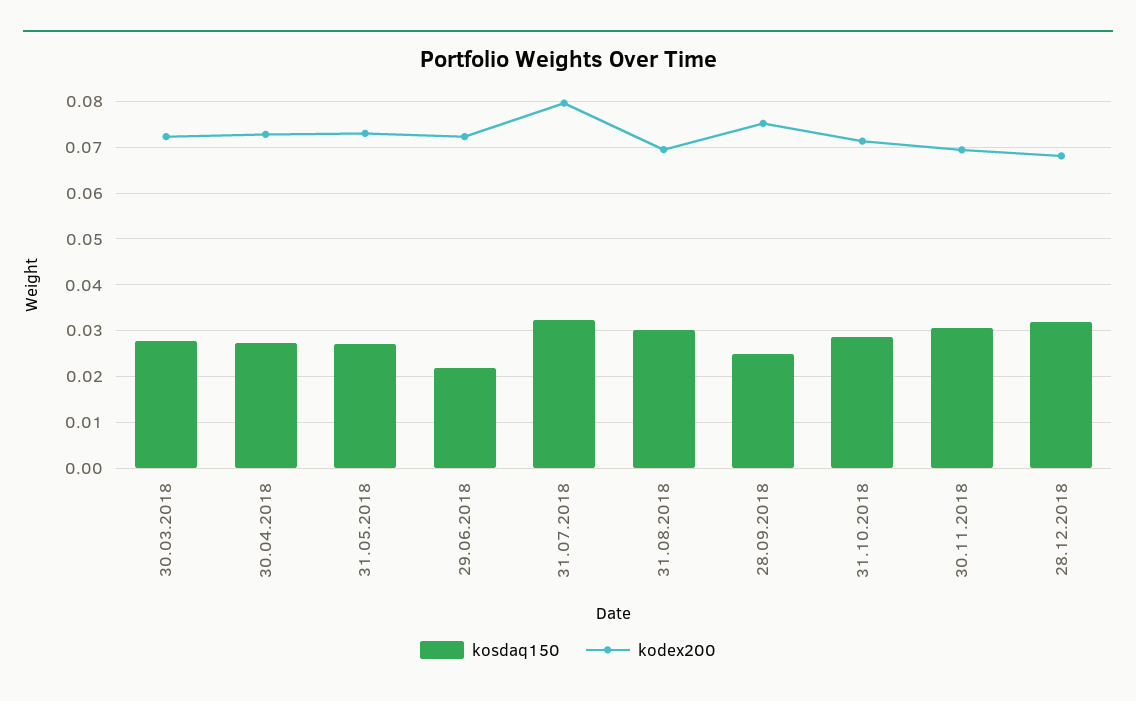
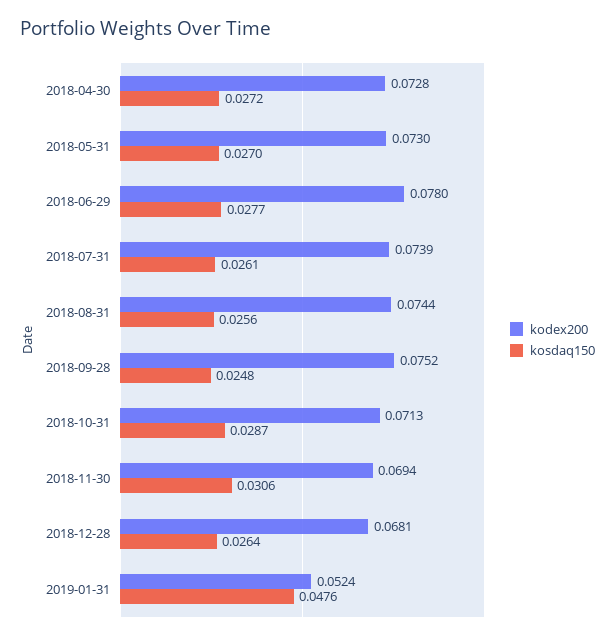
kosdaq150, 30.03.2018: 0.028 -> none
kodex200, 30.03.2018: 0.072 -> none
kosdaq150, 29.06.2018: 0.022 -> 0.0277
kodex200, 29.06.2018: 0.072 -> 0.078
kosdaq150, 31.07.2018: 0.032 -> 0.0261
kodex200, 31.07.2018: 0.08 -> 0.0739
kosdaq150, 31.08.2018: 0.03 -> 0.0256
kodex200, 31.08.2018: 0.07 -> 0.0744
kosdaq150, 28.12.2018: 0.032 -> 0.0264
kodex200, 2019-01-31: none -> 0.0524
kosdaq150, 2019-01-31: none -> 0.0476

